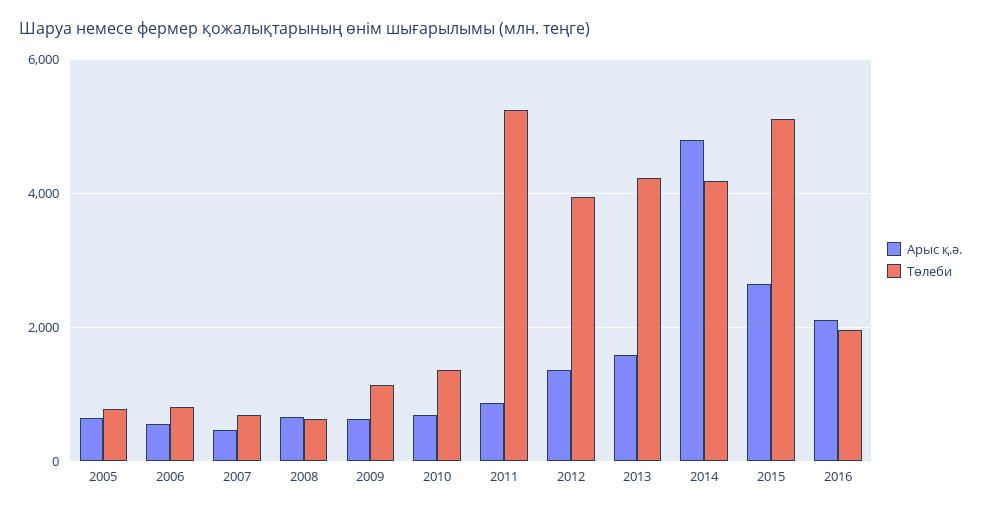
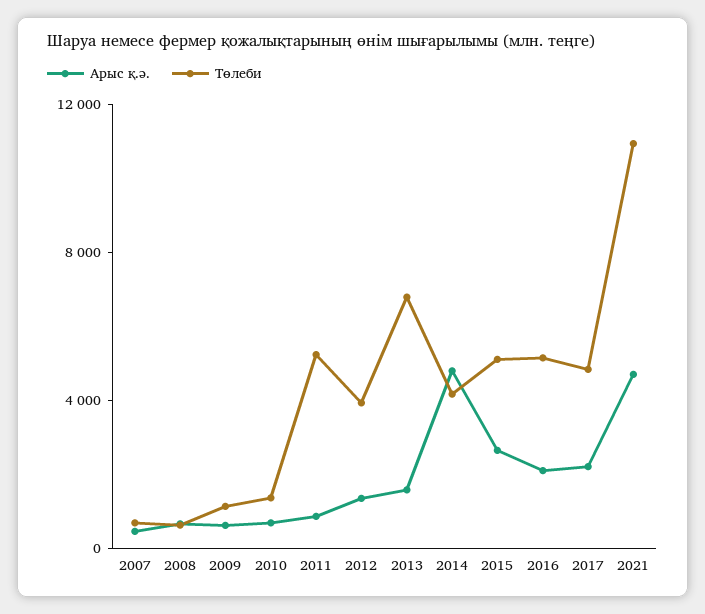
Арыс қ.ә., 2005: 600 -> none
Төлеби, 2005: 800 -> none
Арыс қ.ә., 2006: 600 -> none
Төлеби, 2006: 800 -> none
Төлеби, 2013: 4200 -> 7000
Төлеби, 2016: 2000 -> 5000
Арыс қ.ә., 2017: none -> 2000
Төлеби, 2017: none -> 5000
Арыс қ.ә., 2021: none -> 5000
Төлеби, 2021: none -> 11000

